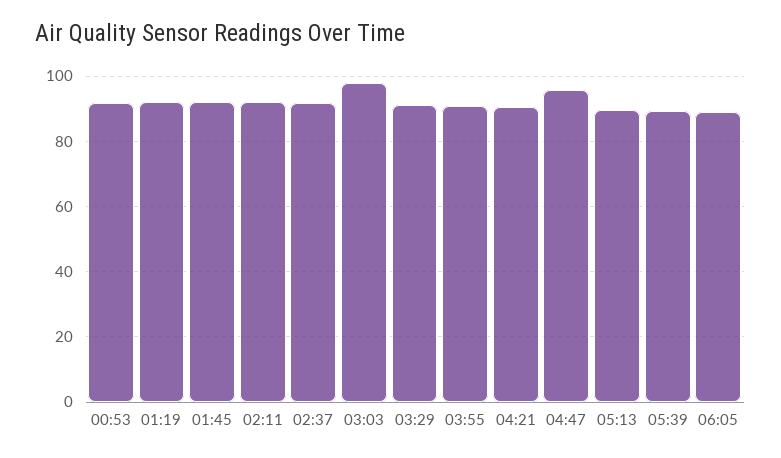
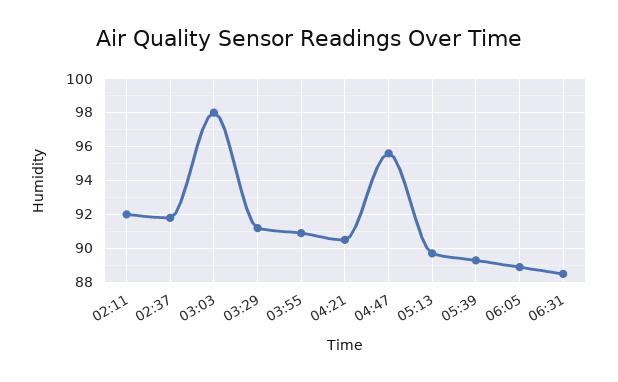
00:53: 92 -> none
01:19: 92 -> none
01:45: 92 -> none
06:31: none -> 88.5

